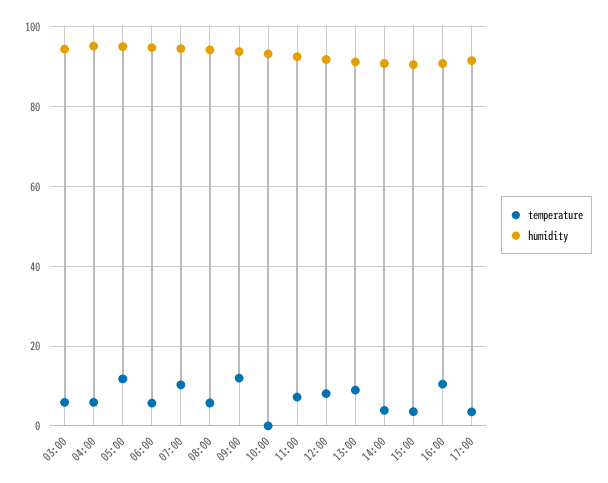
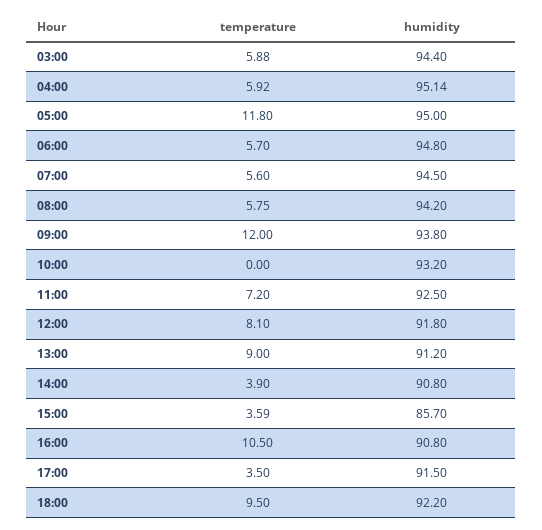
temperature, 07:00: 10 -> 5.6
humidity, 15:00: 90 -> 85.7
temperature, 18:00: none -> 9.5
humidity, 18:00: none -> 92.2

